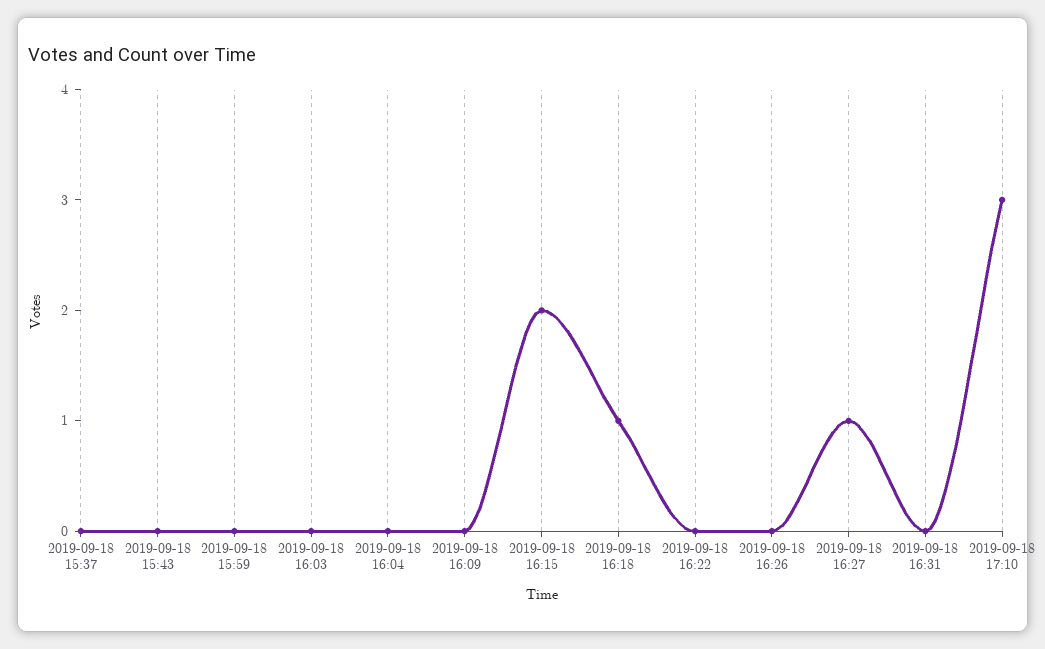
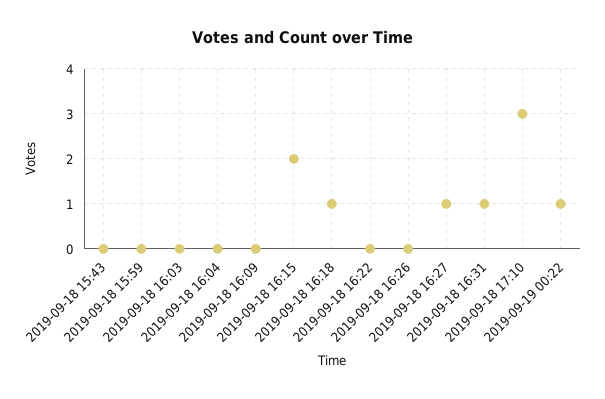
2019-09-18 15:37: 0 -> none
2019-09-18 16:31: 0 -> 1
2019-09-19 00:22: none -> 1

